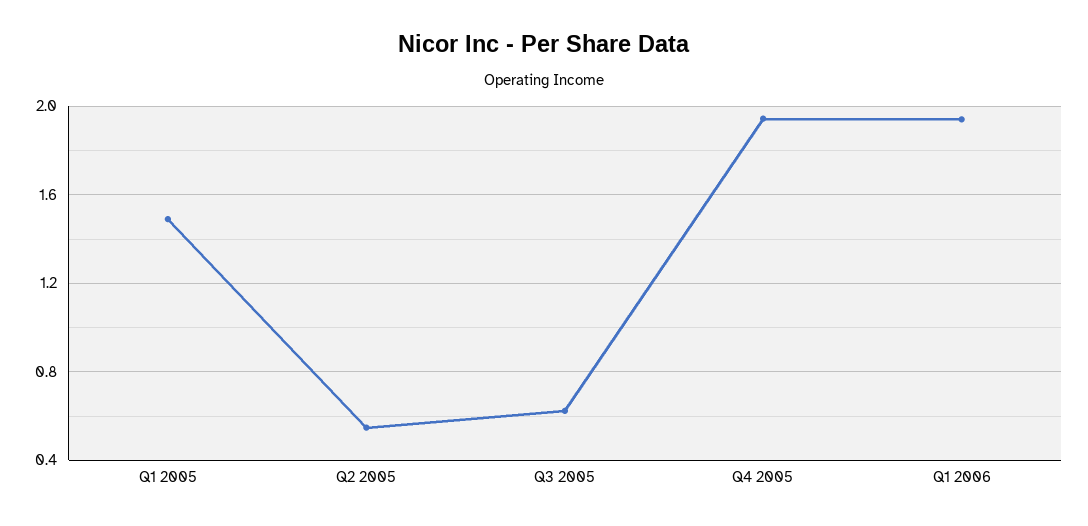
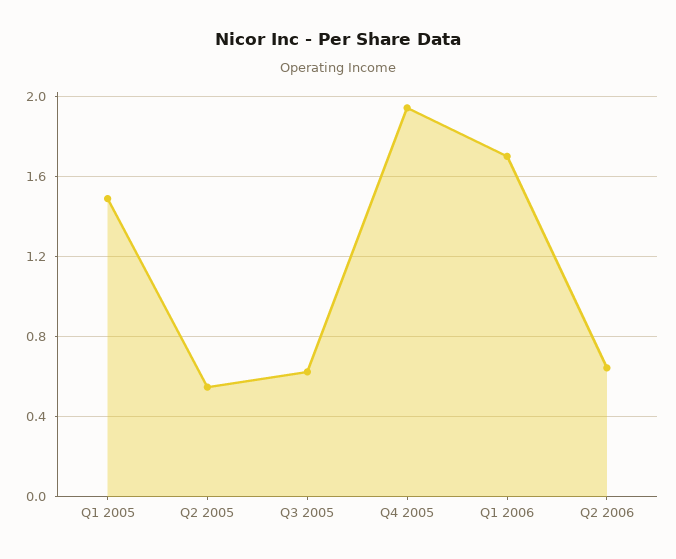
Q1 2006: 1.95 -> 1.7
Q2 2006: none -> 0.65

